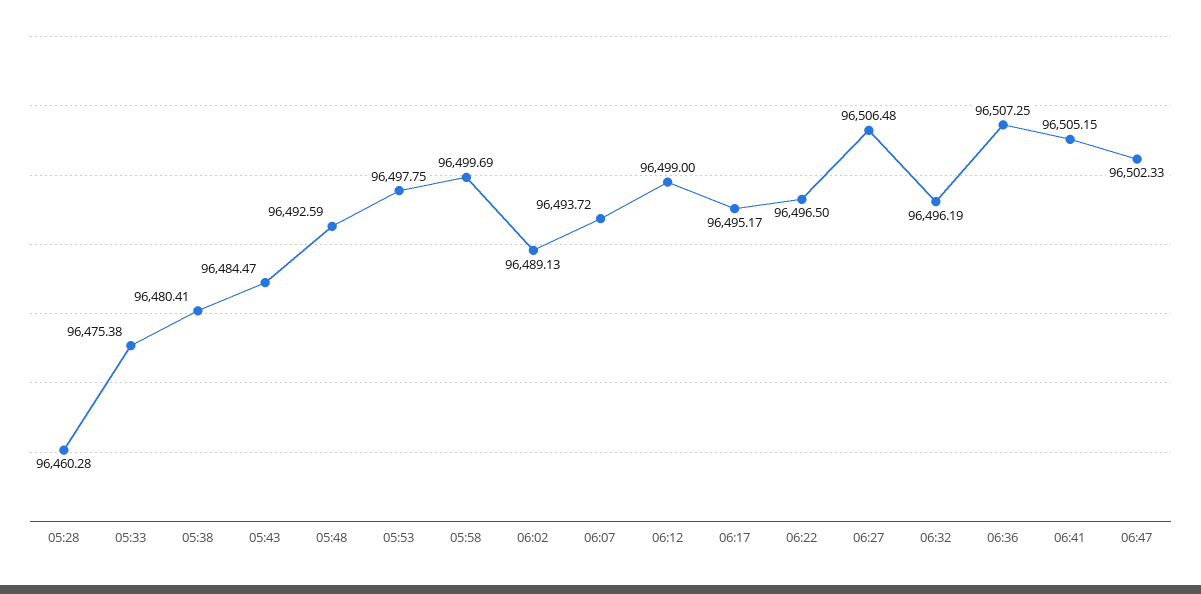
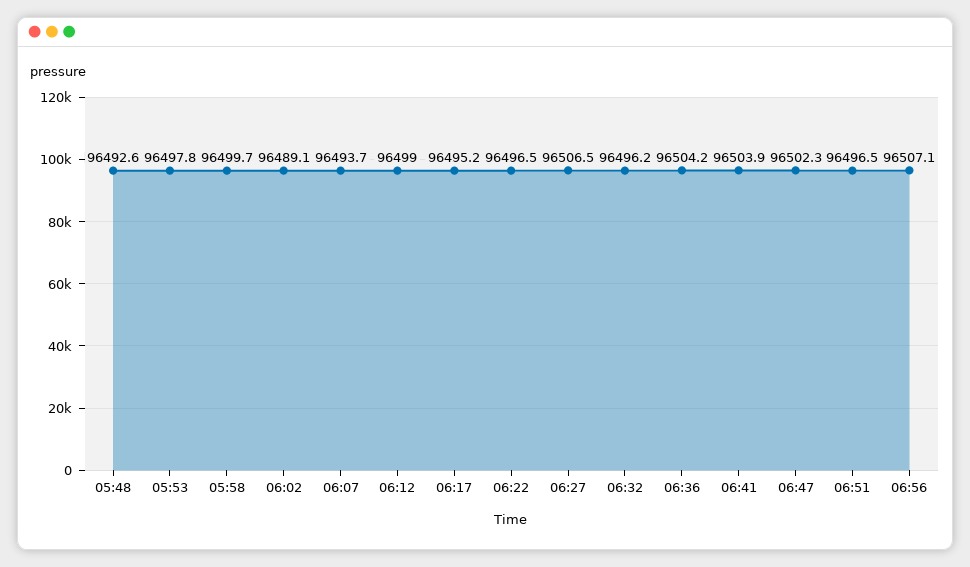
05:28: 96460.28 -> none
05:33: 96475.38 -> none
05:38: 96480.41 -> none
05:43: 96484.47 -> none
06:36: 96507.25 -> 96504.2
06:41: 96505.15 -> 96503.9
06:51: none -> 96496.5
06:56: none -> 96507.1

